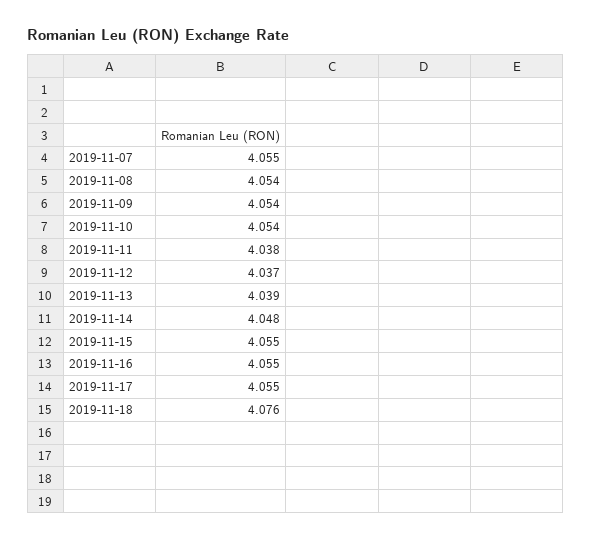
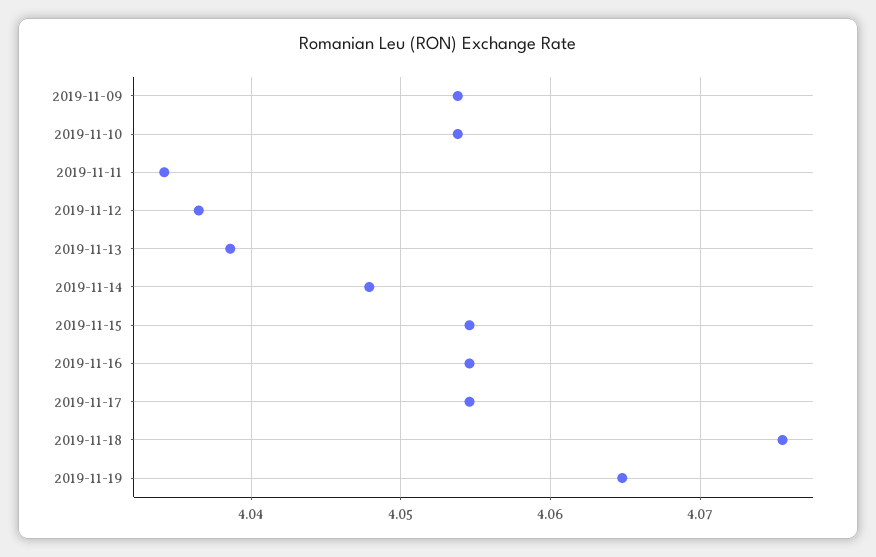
2019-11-07: 4.055 -> none
2019-11-08: 4.054 -> none
2019-11-11: 4.038 -> 4.034
2019-11-19: none -> 4.065

